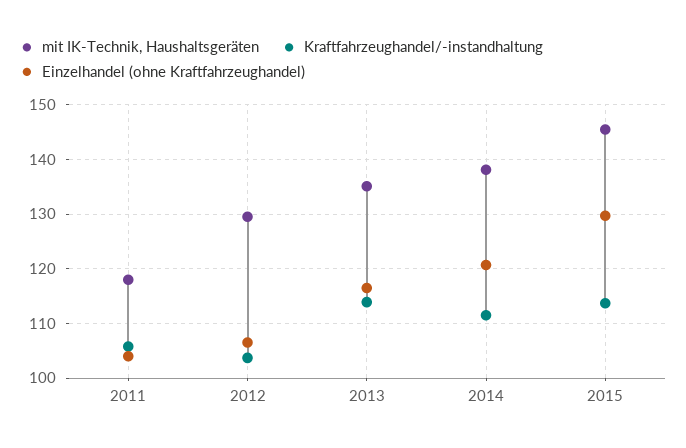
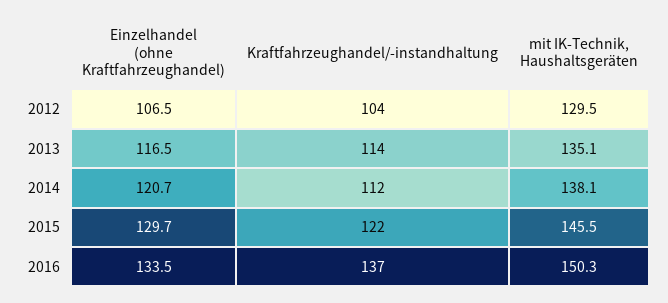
mit IK-Technik, Haushaltsgeräten, 2011: 118 -> none
Kraftfahrzeughandel/-instandhaltung, 2011: 106 -> none
Einzelhandel (ohne Kraftfahrzeughandel), 2011: 104 -> none
Kraftfahrzeughandel/-instandhaltung, 2015: 114 -> 122
Einzelhandel (ohne Kraftfahrzeughandel), 2016: none -> 133.5
Kraftfahrzeughandel/-instandhaltung, 2016: none -> 137
mit IK-Technik, Haushaltsgeräten, 2016: none -> 150.3

